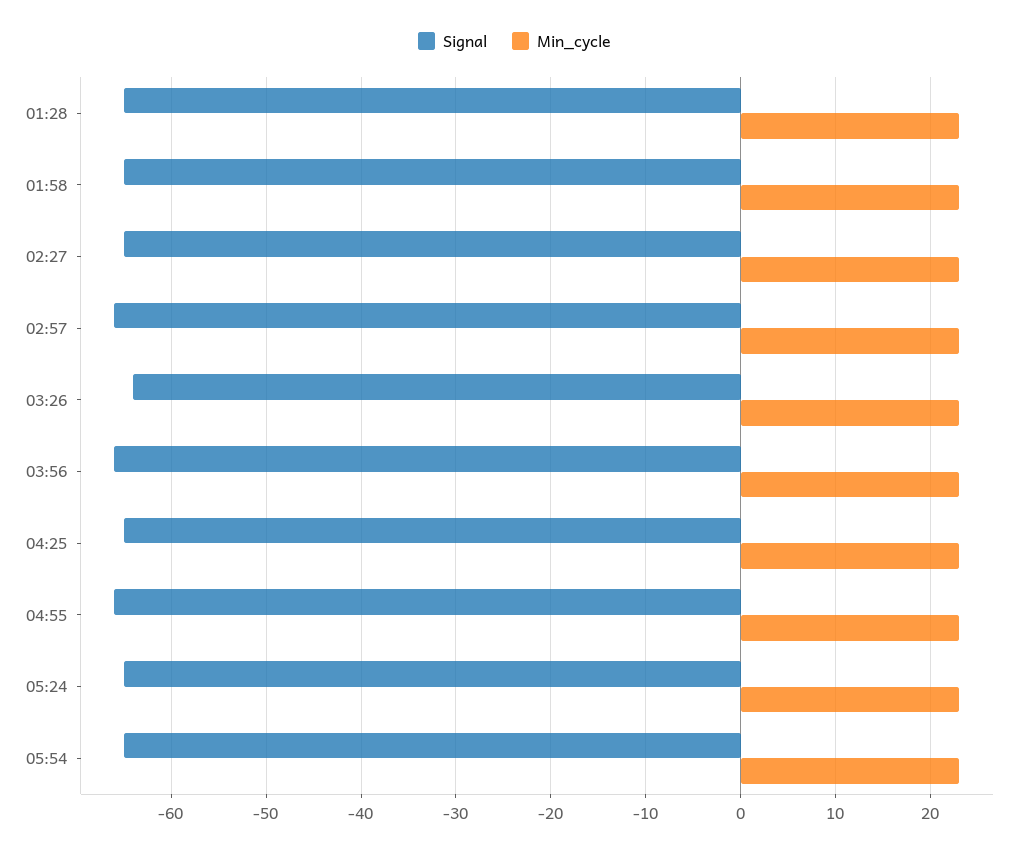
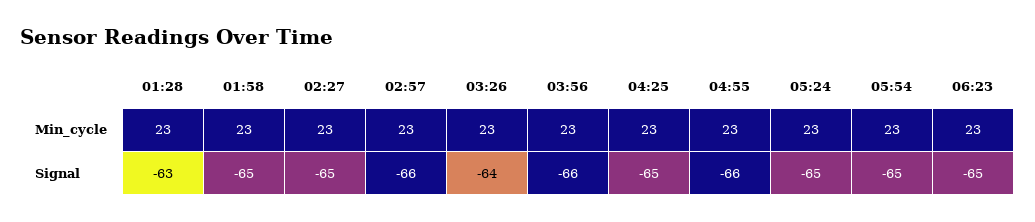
Signal, 01:28: -65 -> -63
Min_cycle, 06:23: none -> 23
Signal, 06:23: none -> -65

